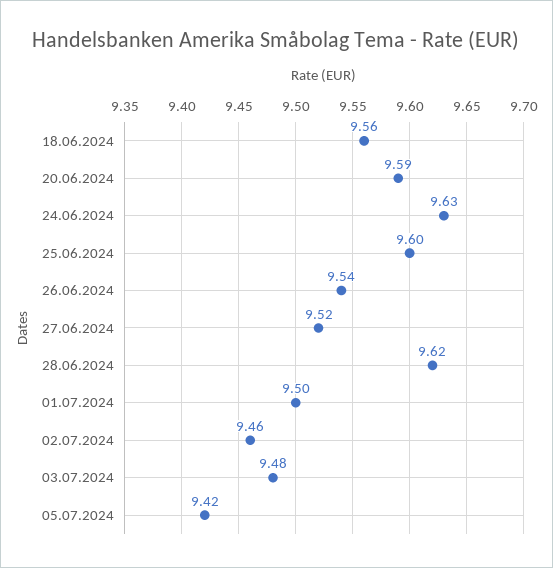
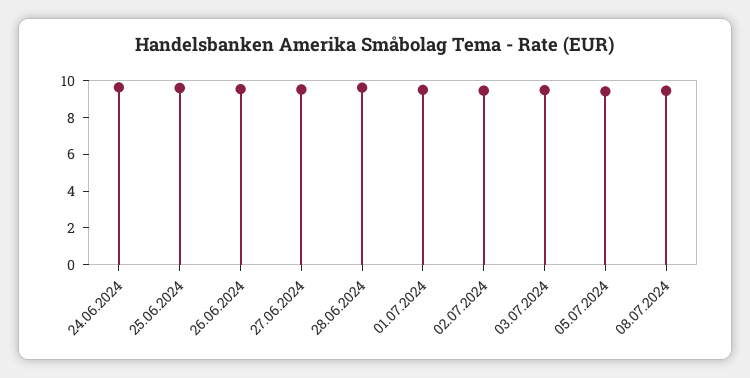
18.06.2024: 9.56 -> none
20.06.2024: 9.59 -> none
08.07.2024: none -> 9.5

